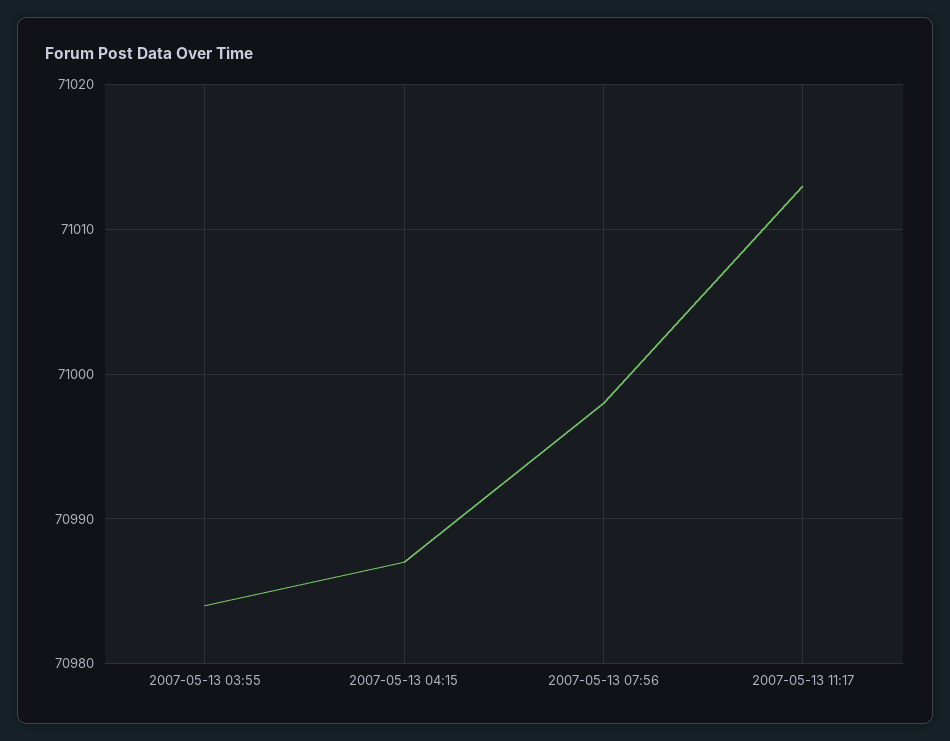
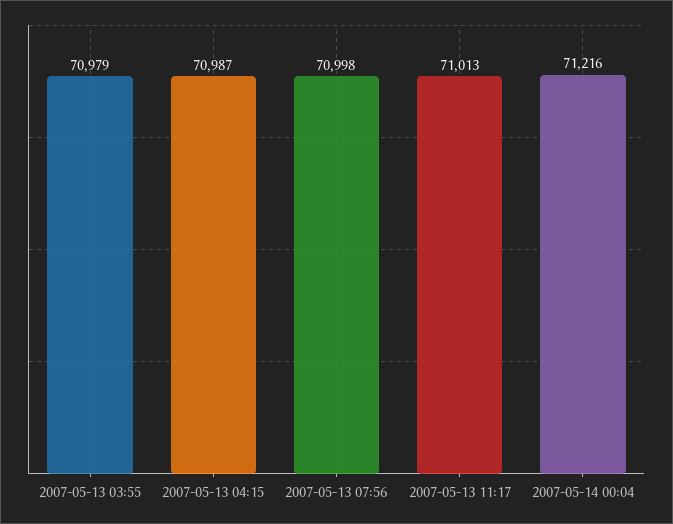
2007-05-13 03:55: 70984 -> 70979
2007-05-14 00:04: none -> 71216

